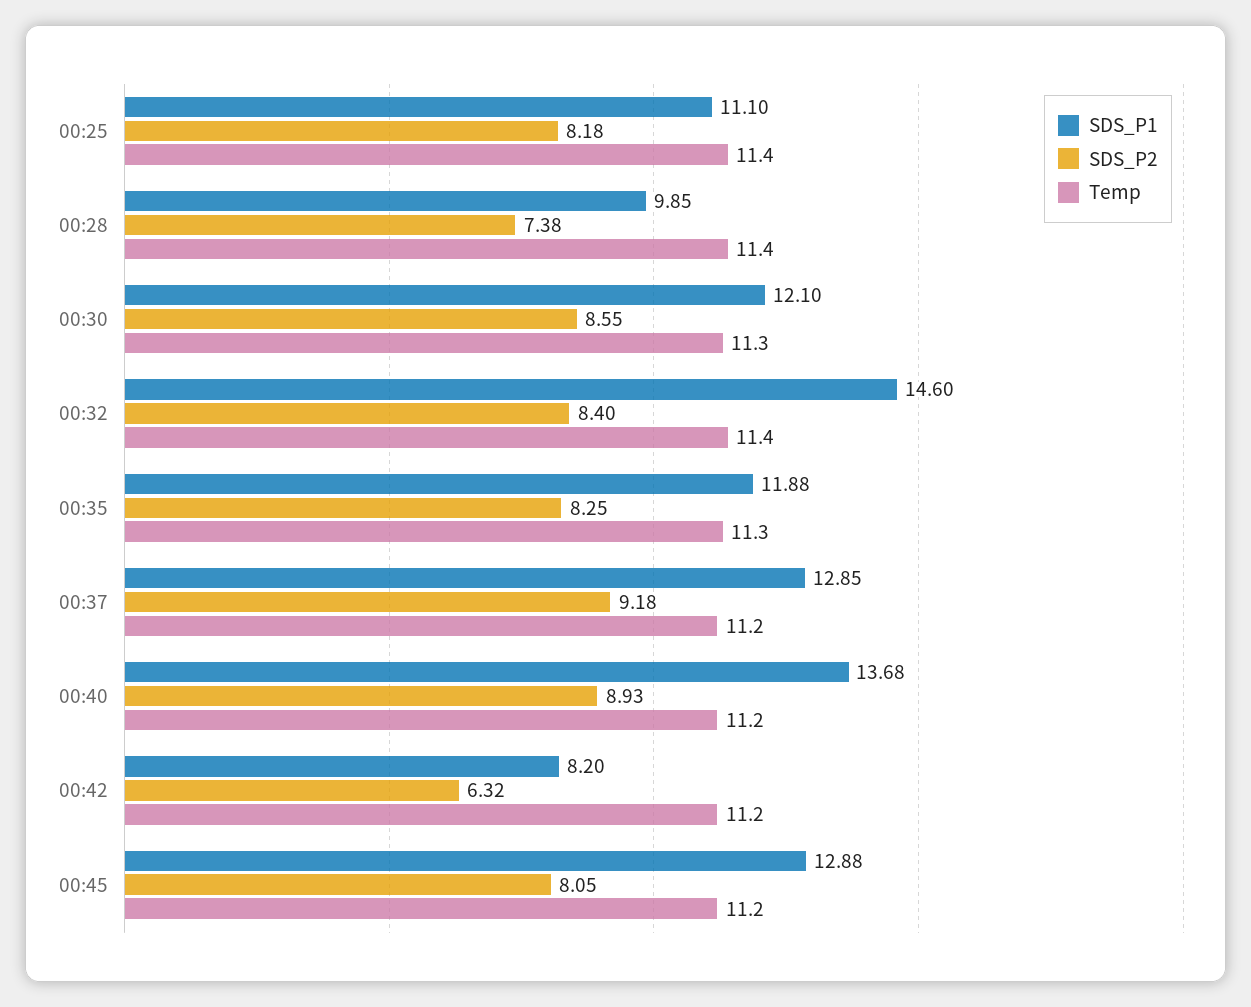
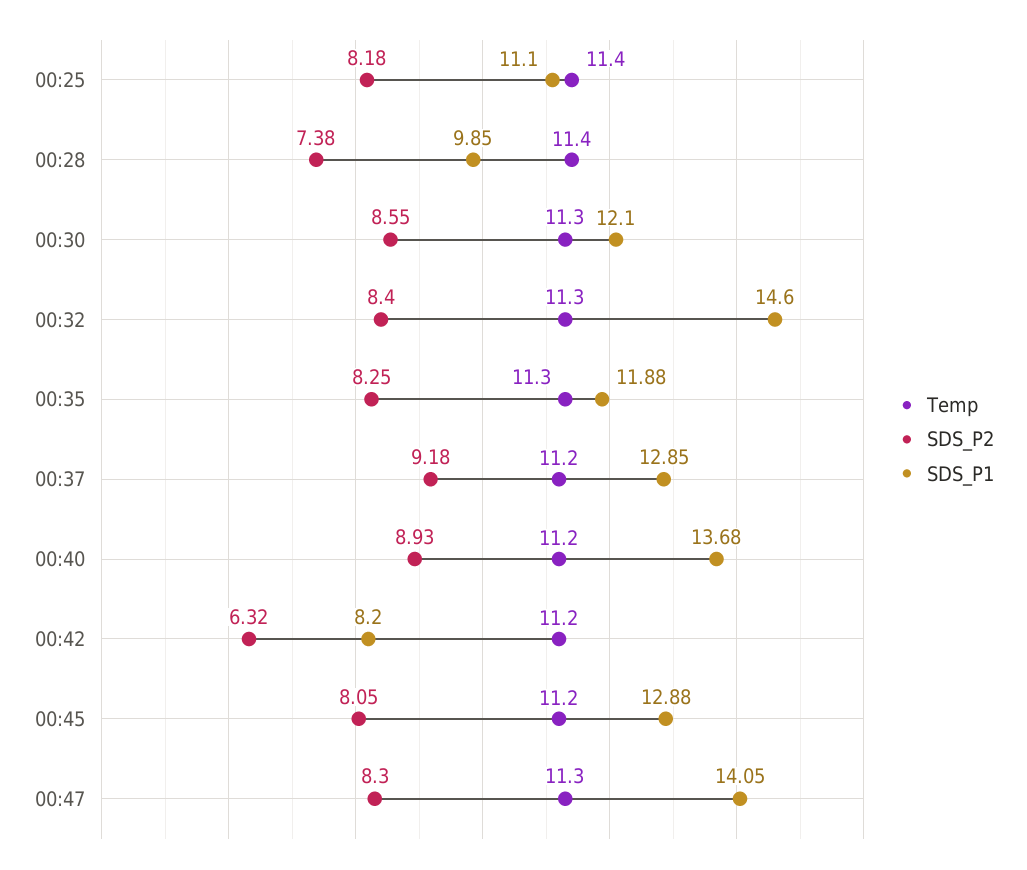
Temp, 00:32: 11.4 -> 11.3
Temp, 00:47: none -> 11.3
SDS_P2, 00:47: none -> 8.3
SDS_P1, 00:47: none -> 14.05

